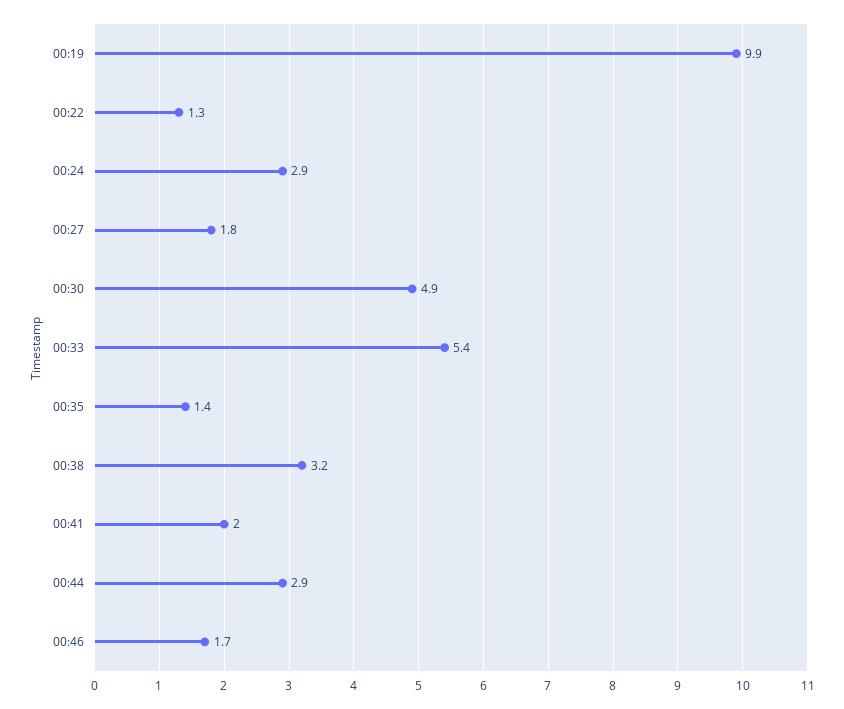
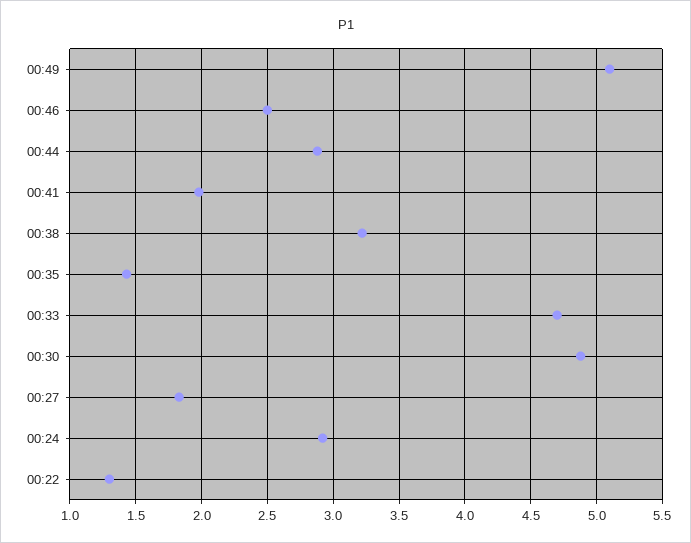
00:19: 9.9 -> none
00:33: 5.4 -> 4.7
00:46: 1.7 -> 2.5
00:49: none -> 5.1

